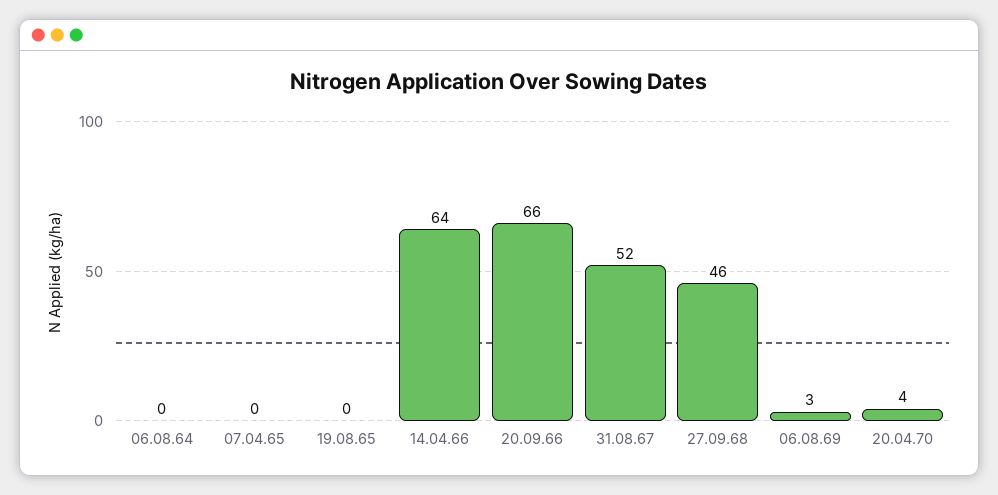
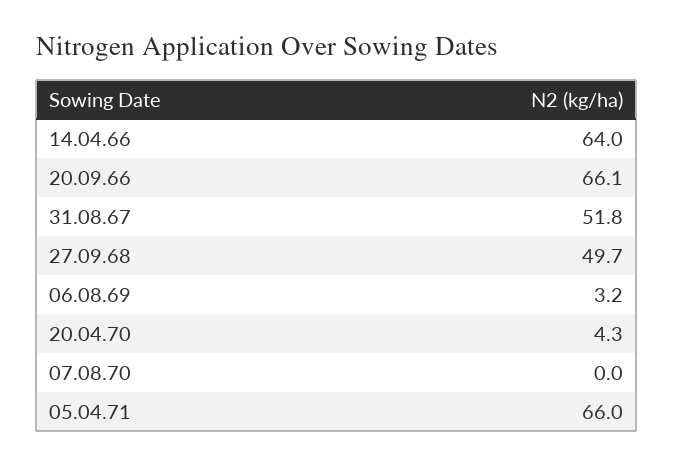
06.08.64: 0 -> none
07.04.65: 0 -> none
19.08.65: 0 -> none
27.09.68: 46 -> 49.7
07.08.70: none -> 0
05.04.71: none -> 66

